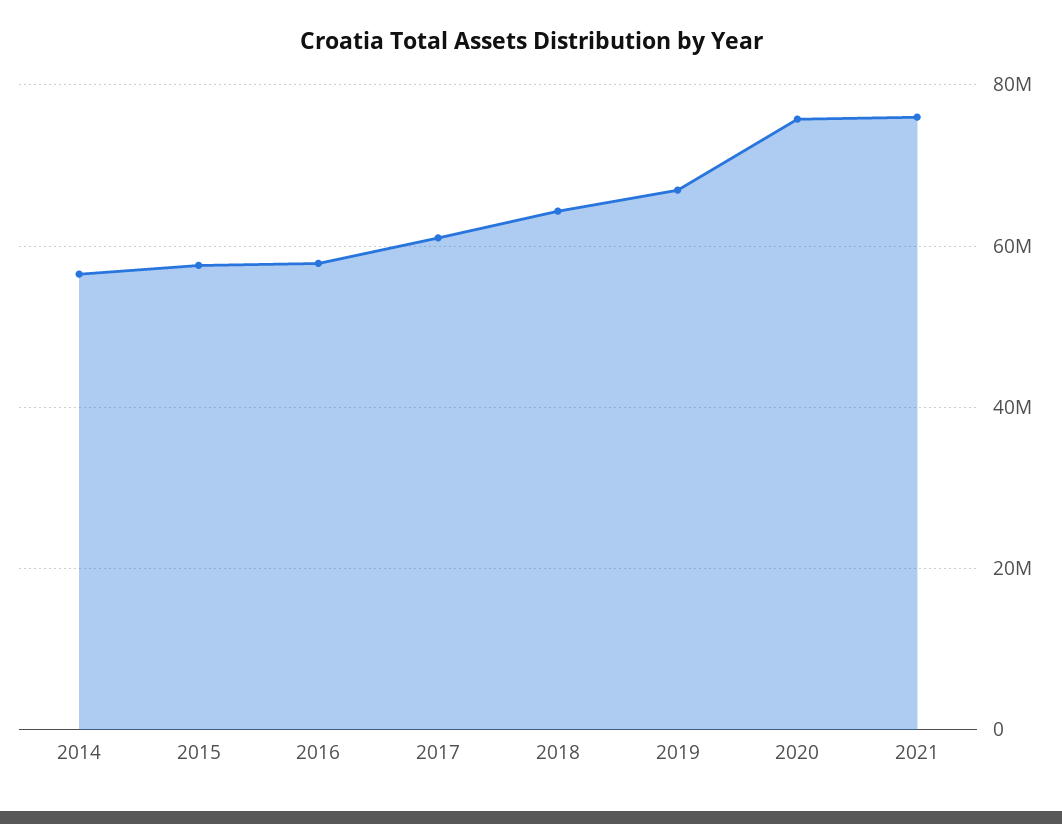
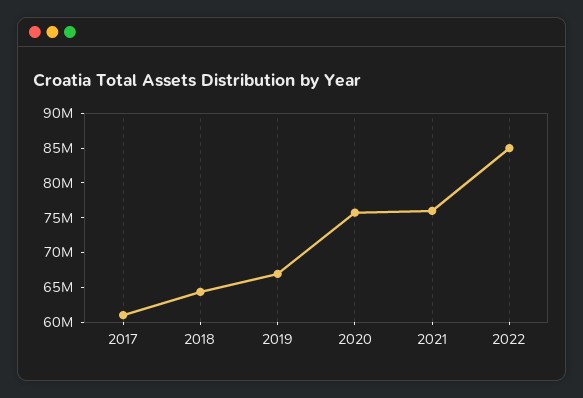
2014: 56000000 -> none
2015: 58000000 -> none
2016: 58000000 -> none
2022: none -> 85000000

